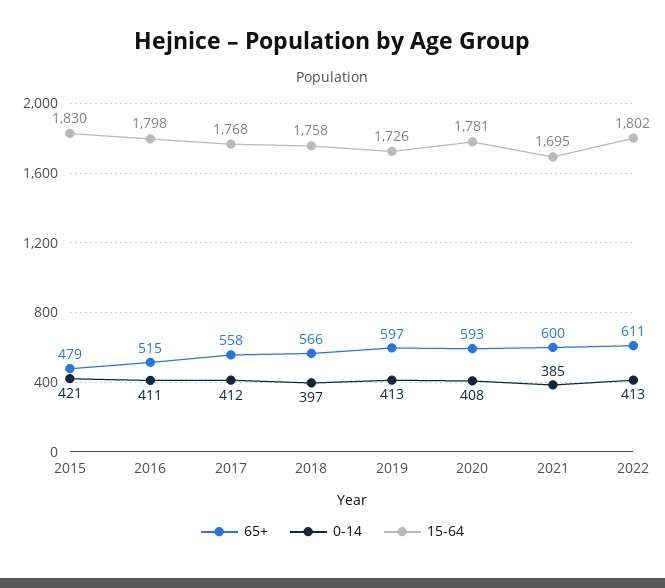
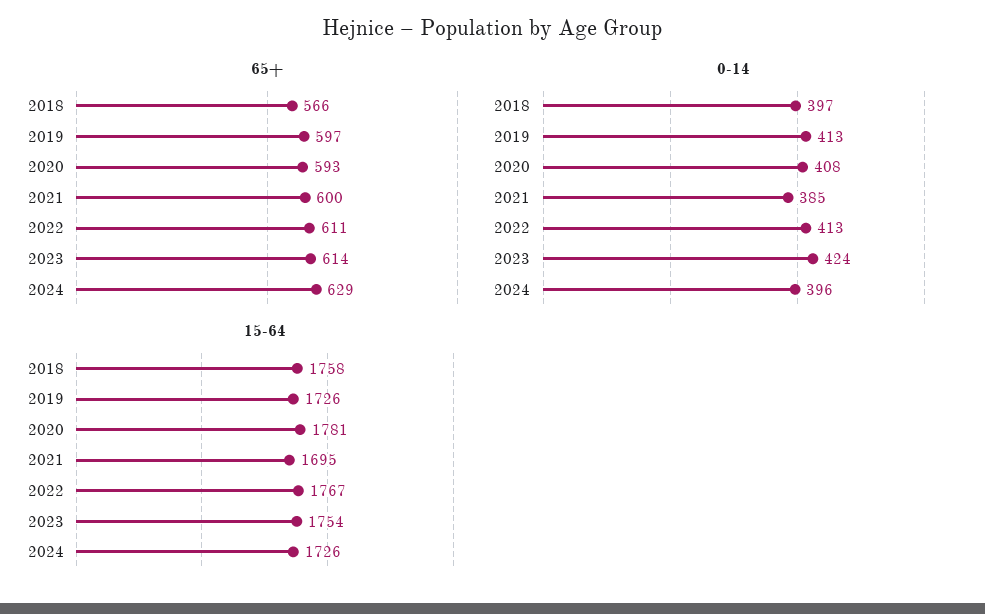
65+, 2015: 479 -> none
0-14, 2015: 421 -> none
15-64, 2015: 1830 -> none
65+, 2016: 515 -> none
0-14, 2016: 411 -> none
15-64, 2016: 1798 -> none
65+, 2017: 558 -> none
0-14, 2017: 412 -> none
15-64, 2017: 1768 -> none
15-64, 2022: 1802 -> 1767
65+, 2023: none -> 614
65+, 2024: none -> 629
0-14, 2023: none -> 424
0-14, 2024: none -> 396
15-64, 2023: none -> 1754
15-64, 2024: none -> 1726

